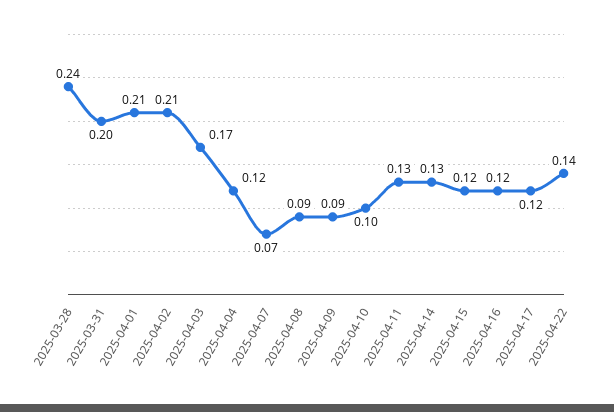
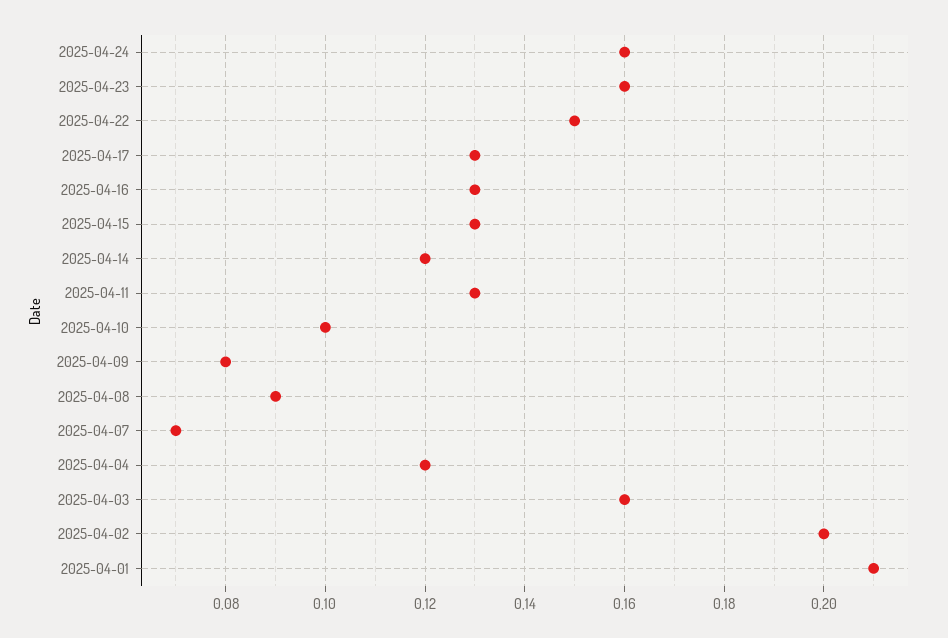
2025-03-28: 0.24 -> none
2025-03-31: 0.2 -> none
2025-04-02: 0.21 -> 0.2
2025-04-03: 0.17 -> 0.16
2025-04-09: 0.09 -> 0.08
2025-04-14: 0.13 -> 0.12
2025-04-15: 0.12 -> 0.13
2025-04-16: 0.12 -> 0.13
2025-04-17: 0.12 -> 0.13
2025-04-22: 0.14 -> 0.15
2025-04-24: none -> 0.16
2025-04-23: none -> 0.16

